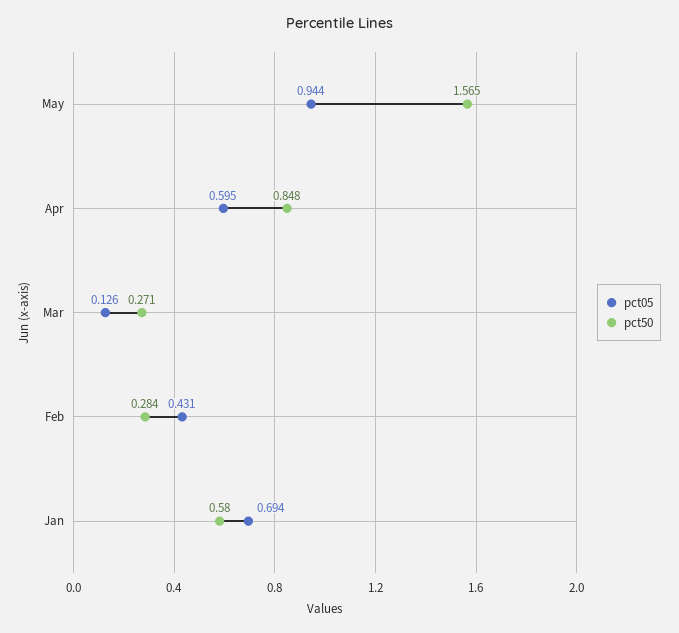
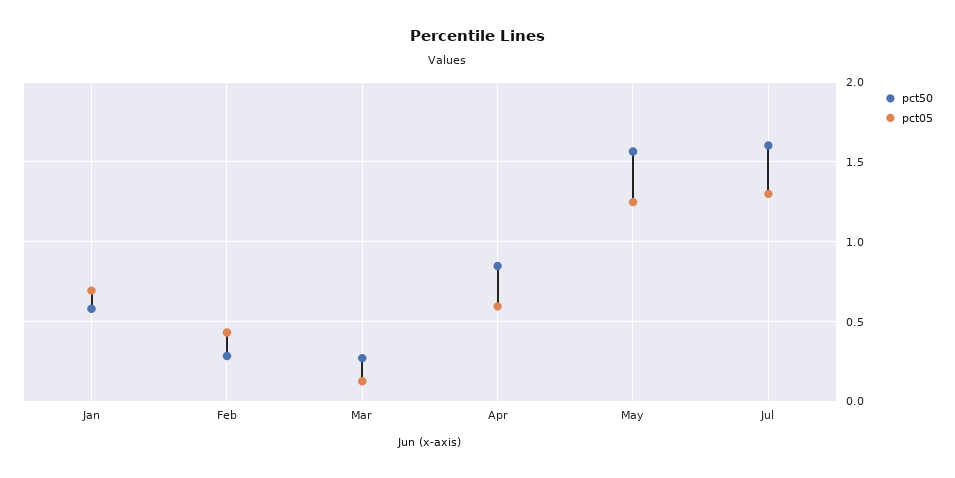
pct05, May: 0.944 -> 1.25
pct50, Jul: none -> 1.6
pct05, Jul: none -> 1.3

